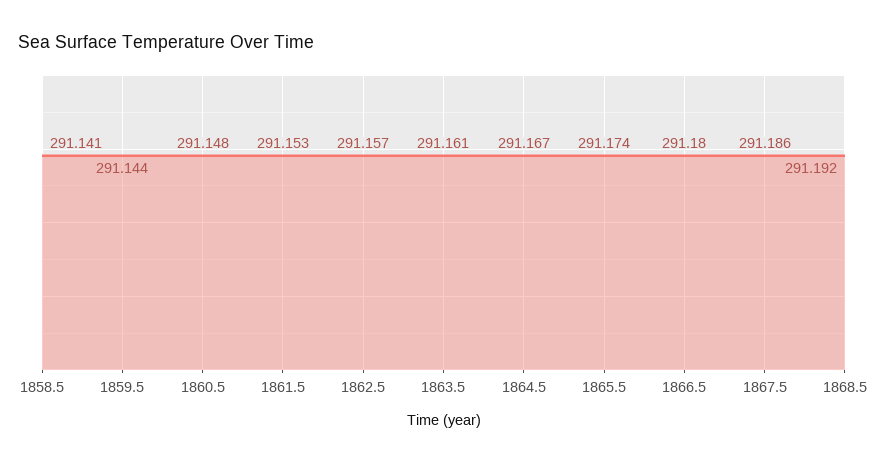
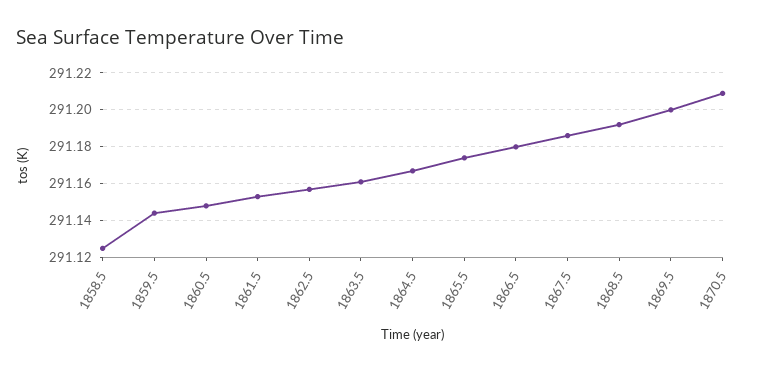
1858.5: 291.141 -> 291.125
1869.5: none -> 291.2
1870.5: none -> 291.21

